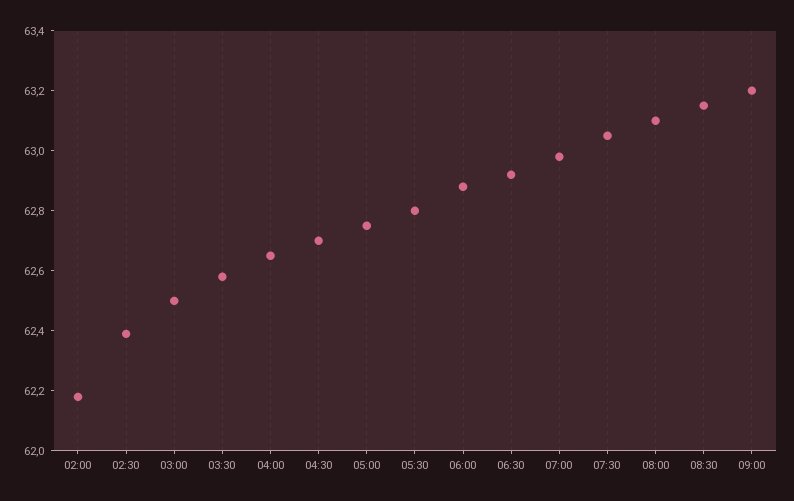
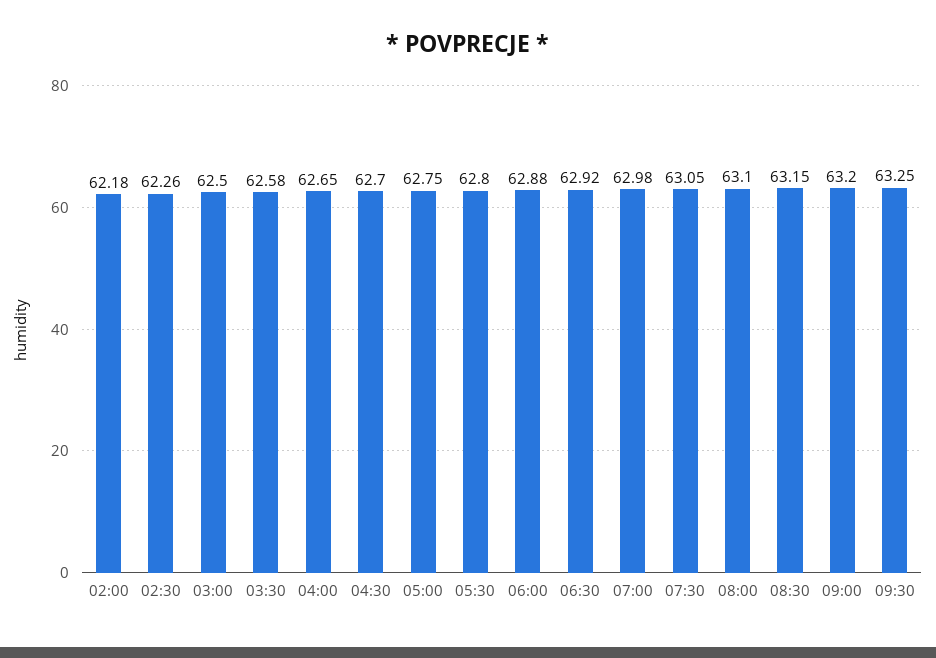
02:30: 62.4 -> 62.26
09:30: none -> 63.25

